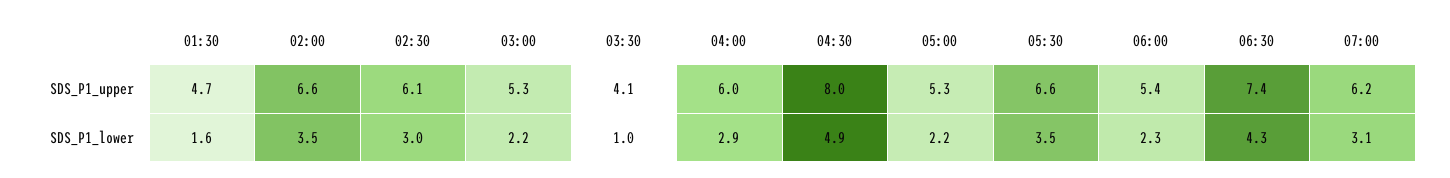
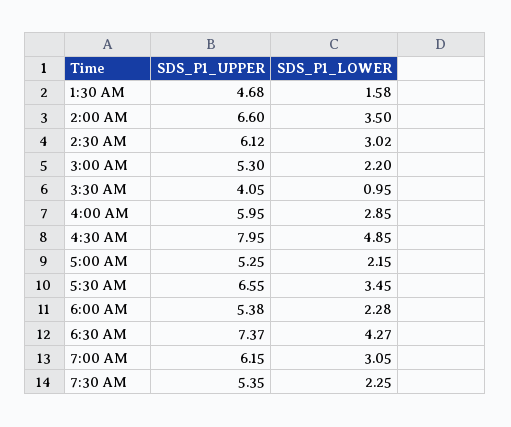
7:30 AM, SDS_P1_upper: none -> 5.35
7:30 AM, SDS_P1_lower: none -> 2.25

